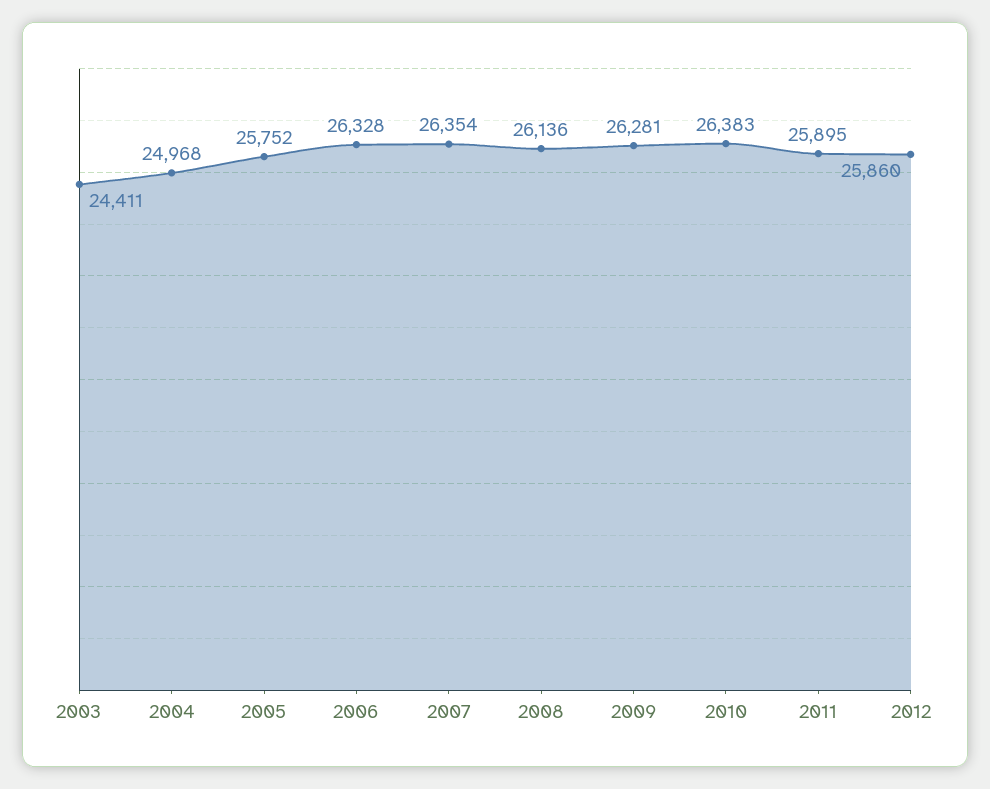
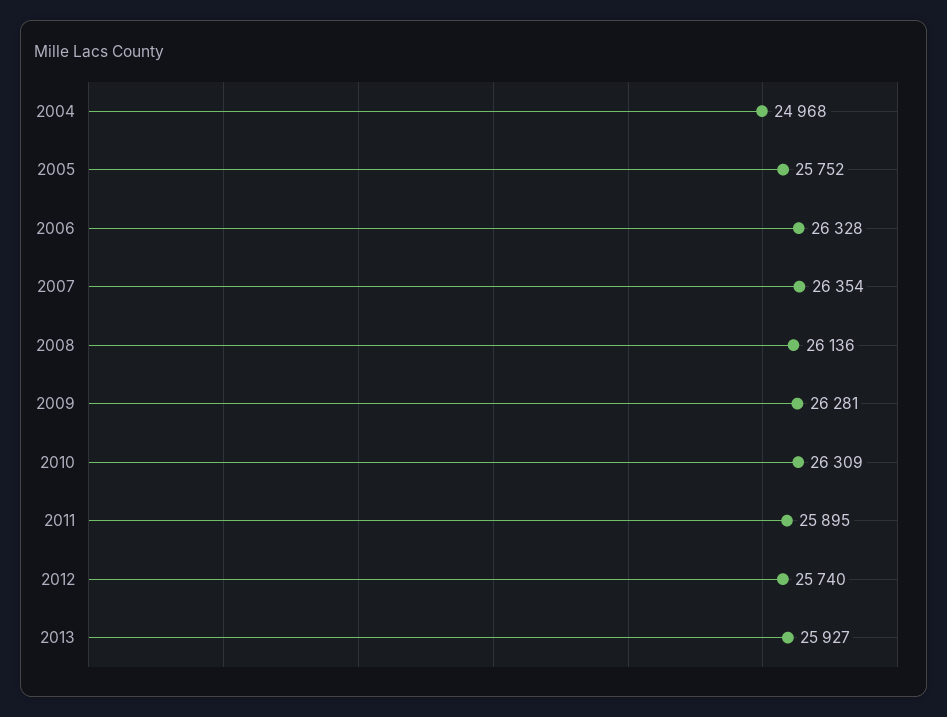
2003: 24411 -> none
2010: 26383 -> 26309
2012: 25860 -> 25740
2013: none -> 25927

